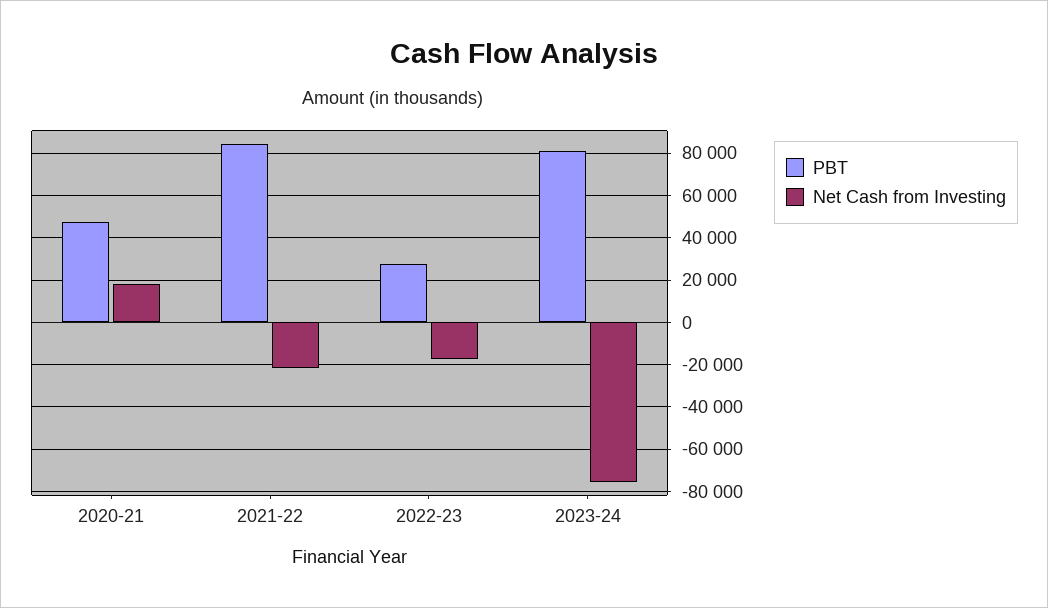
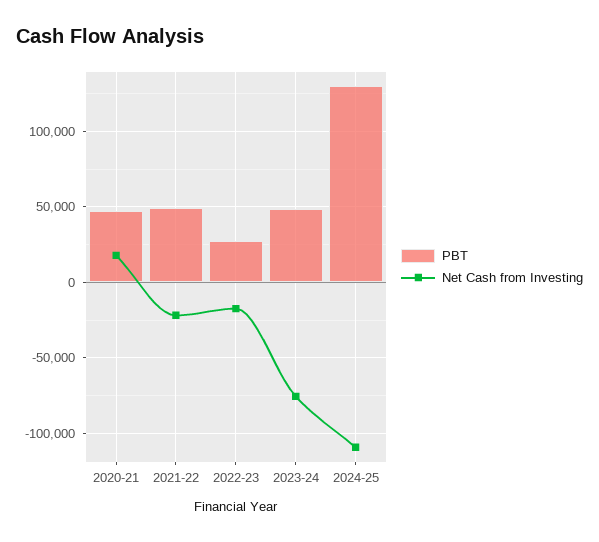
PBT, 2021-22: 85000 -> 50000
PBT, 2023-24: 80000 -> 50000
PBT, 2024-25: none -> 130000
Net Cash from Investing, 2024-25: none -> -110000

